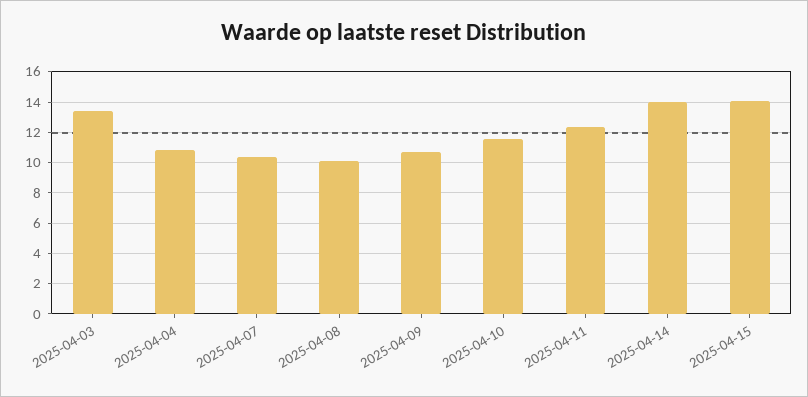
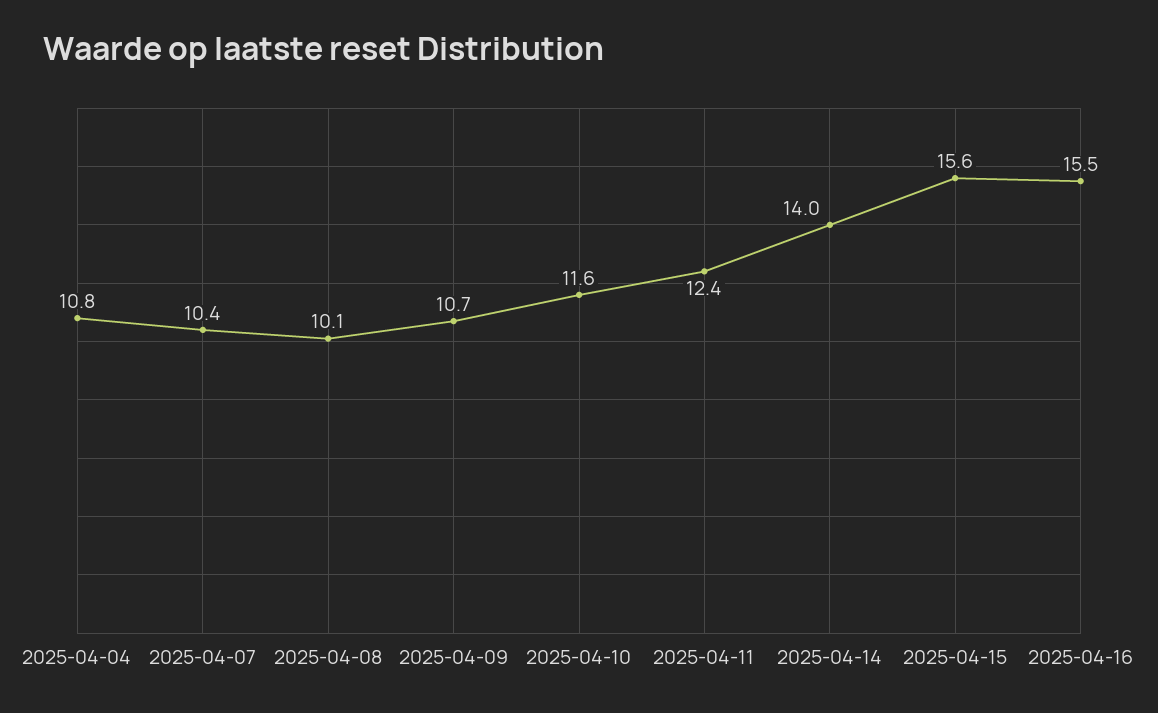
2025-04-03: 13.5 -> none
2025-04-15: 14 -> 15.6
2025-04-16: none -> 15.5

